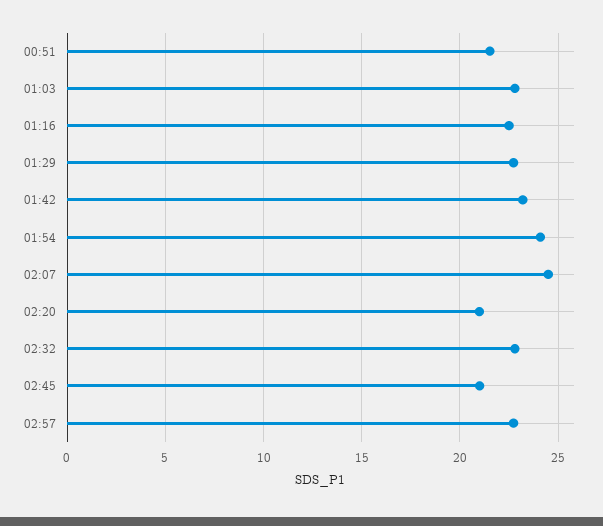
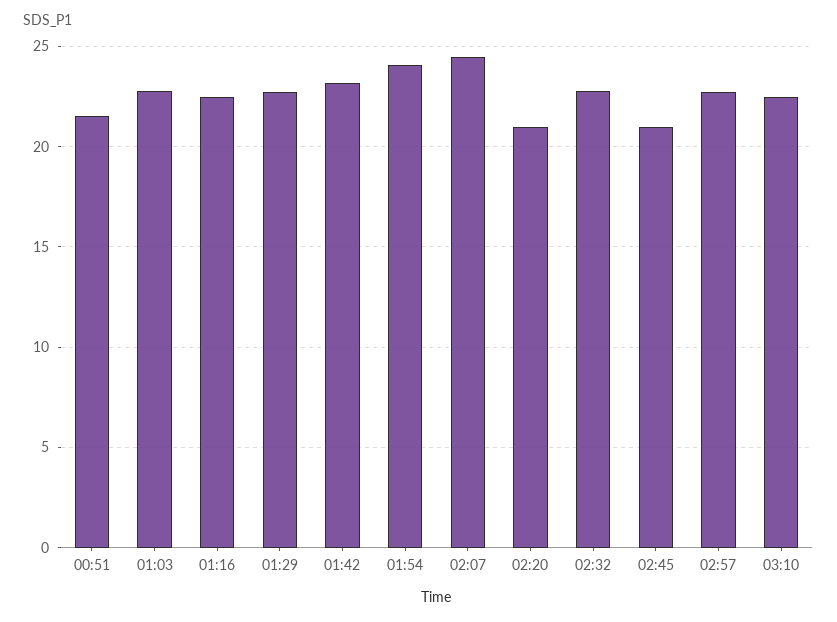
03:10: none -> 22.5

